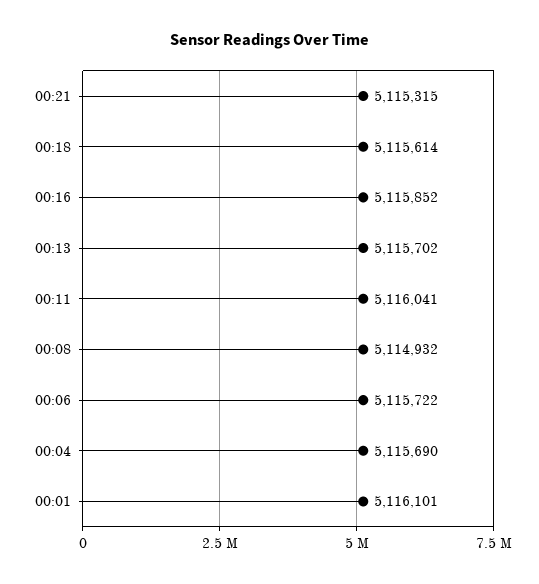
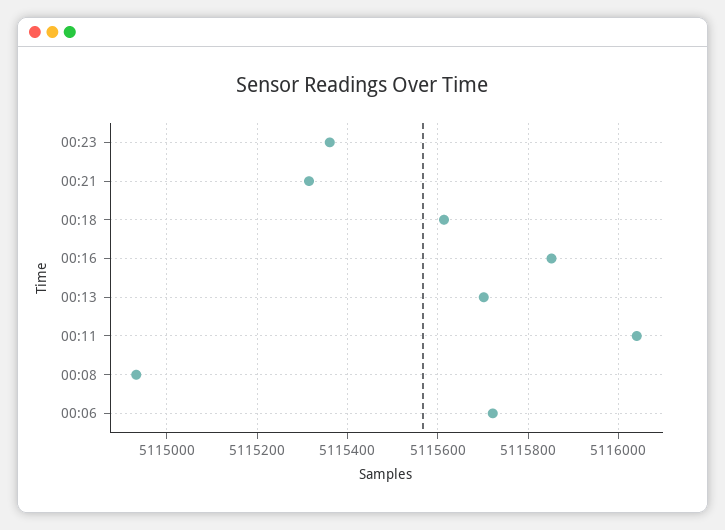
00:04: 5115690 -> none
00:01: 5116101 -> none
00:23: none -> 5115360

